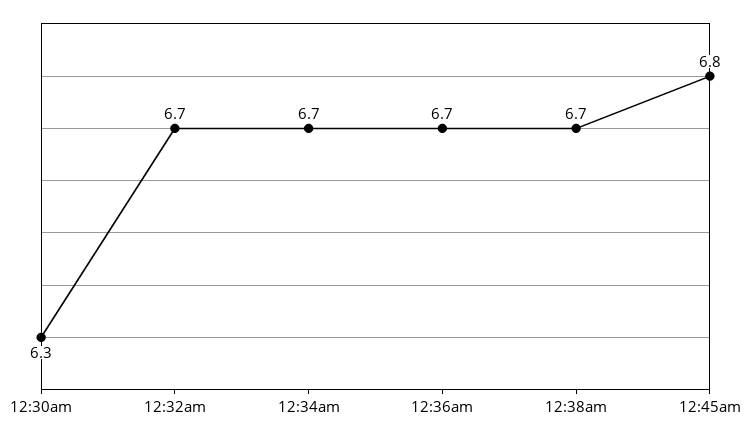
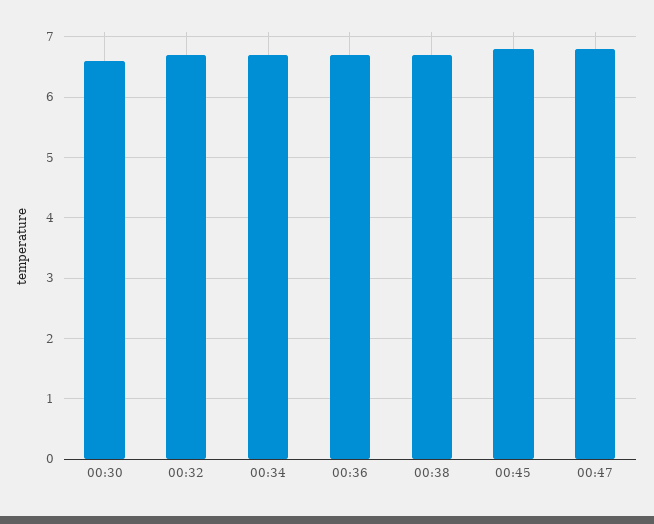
12:30am: 6.3 -> 6.6
00:47: none -> 6.8

